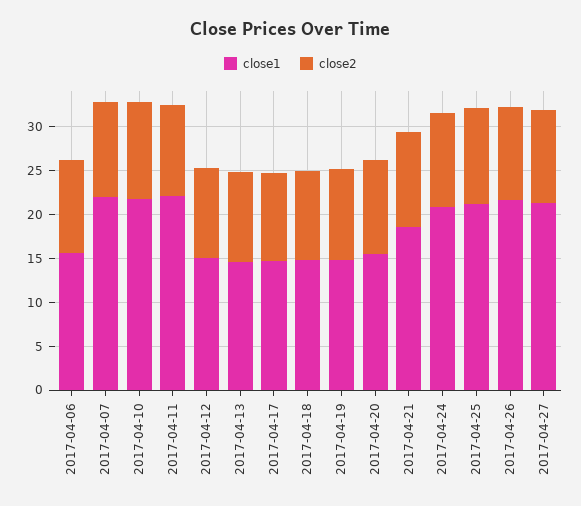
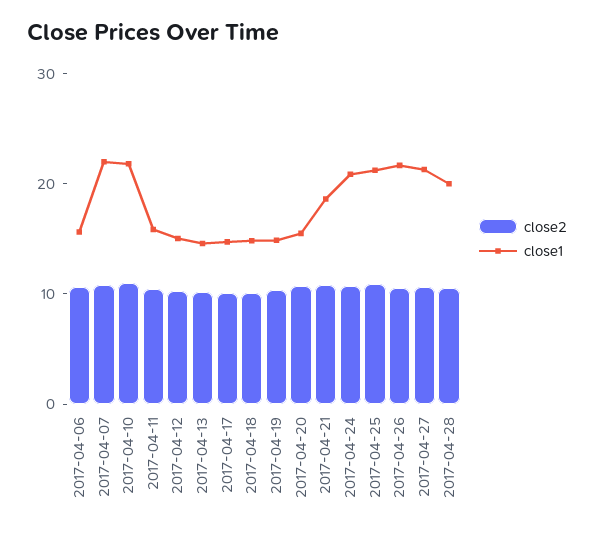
close1, 2017-04-11: 22 -> 16
close2, 2017-04-28: none -> 10
close1, 2017-04-28: none -> 20

